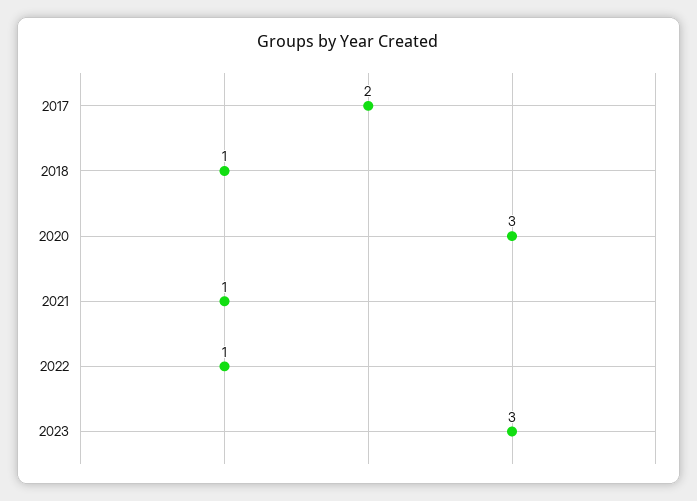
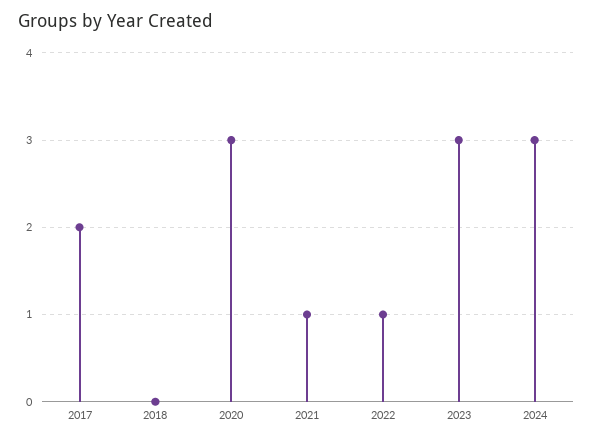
2018: 1 -> 0
2024: none -> 3

